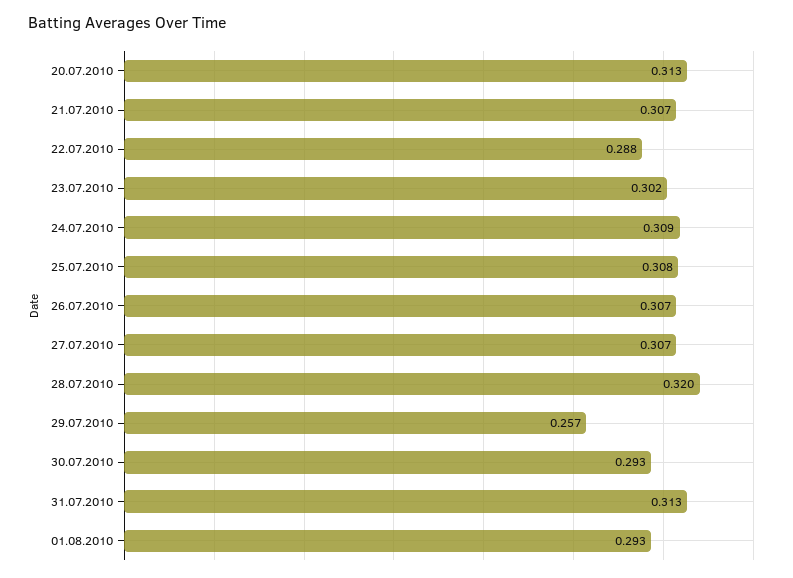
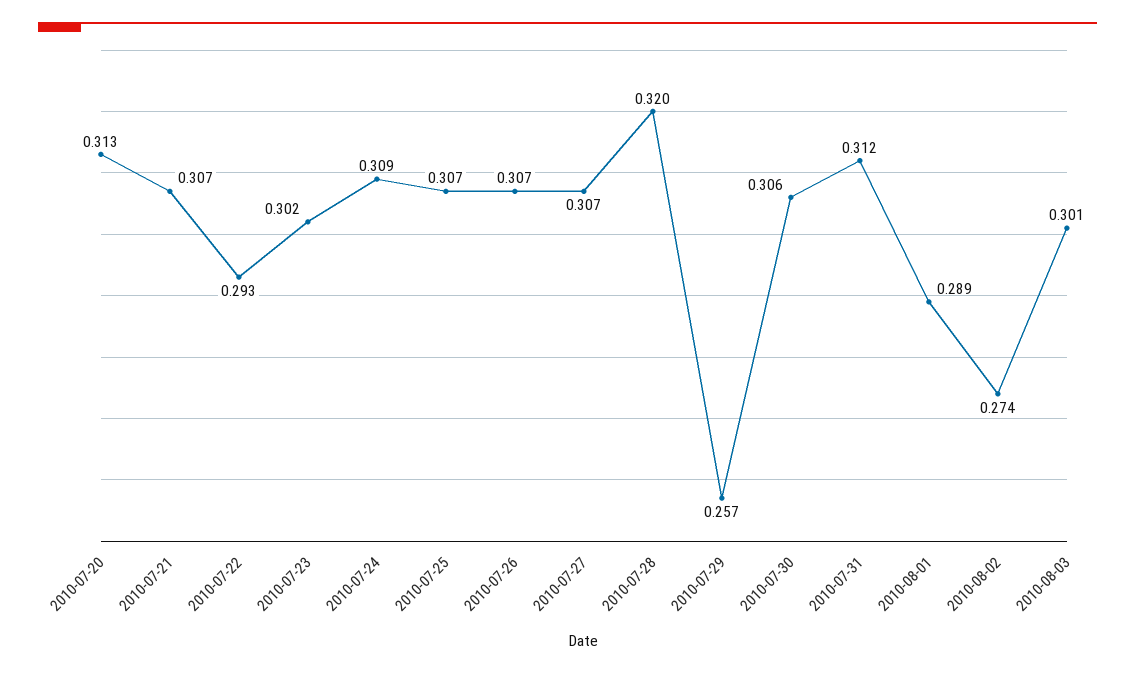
22.07.2010: 0.288 -> 0.293
25.07.2010: 0.308 -> 0.307
30.07.2010: 0.293 -> 0.306
31.07.2010: 0.313 -> 0.312
01.08.2010: 0.293 -> 0.289
2010-08-02: none -> 0.274
2010-08-03: none -> 0.301

